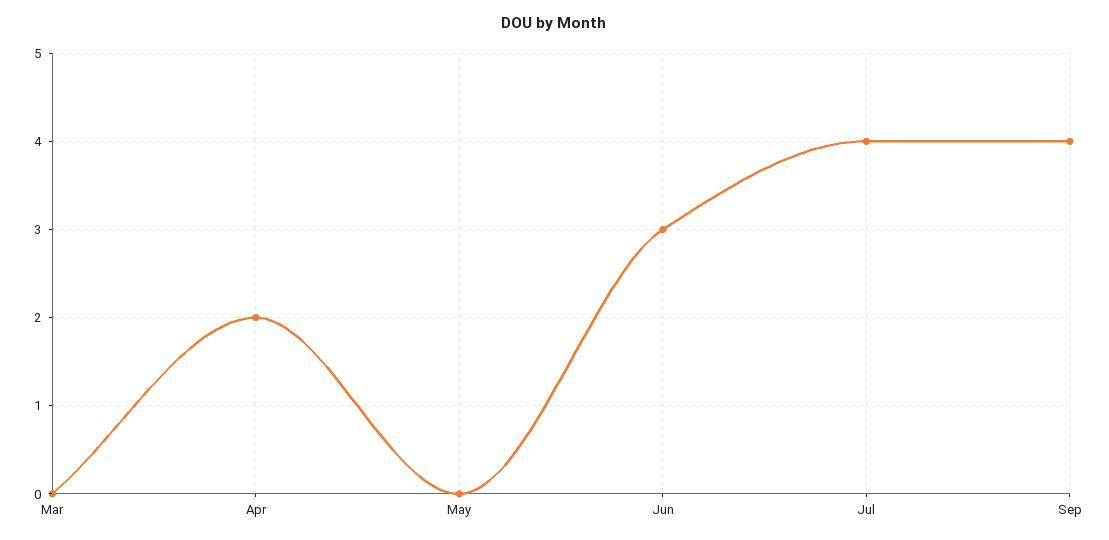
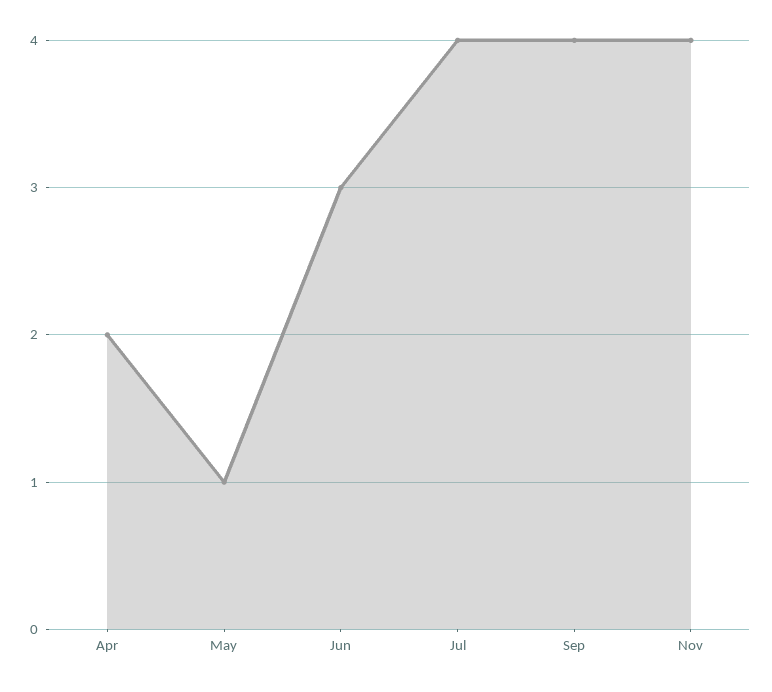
Mar: 0 -> none
May: 0 -> 1
Nov: none -> 4

